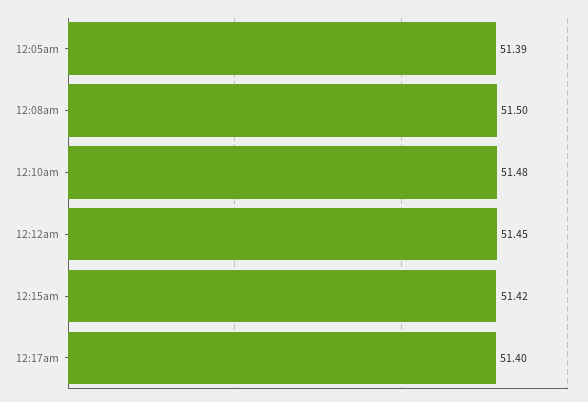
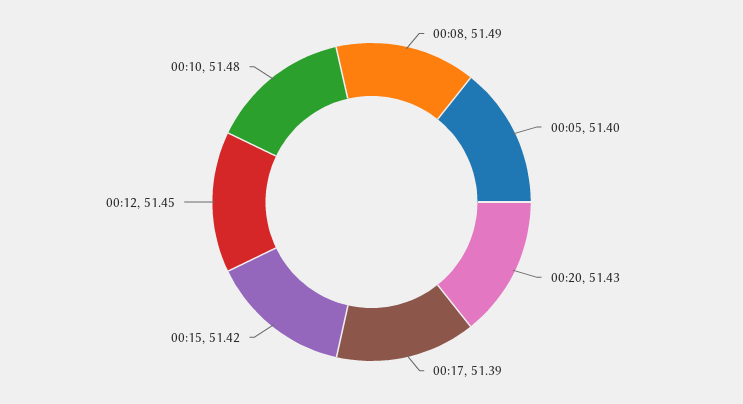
12:05am: 51.39 -> 51.4
12:08am: 51.5 -> 51.49
12:17am: 51.4 -> 51.39
00:20: none -> 51.43

